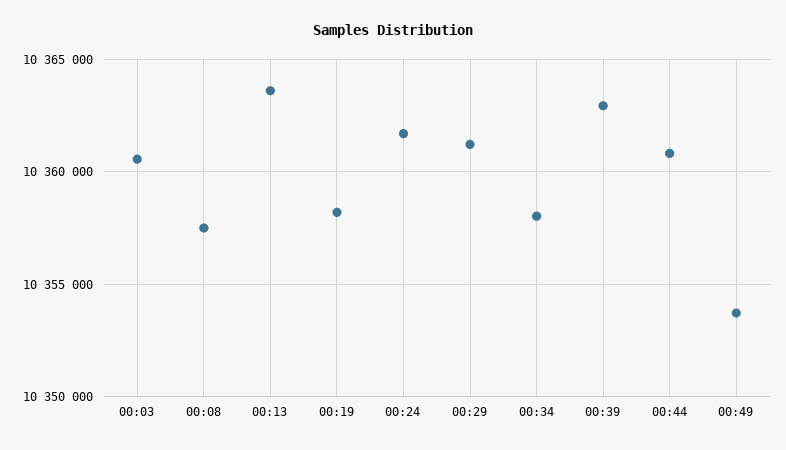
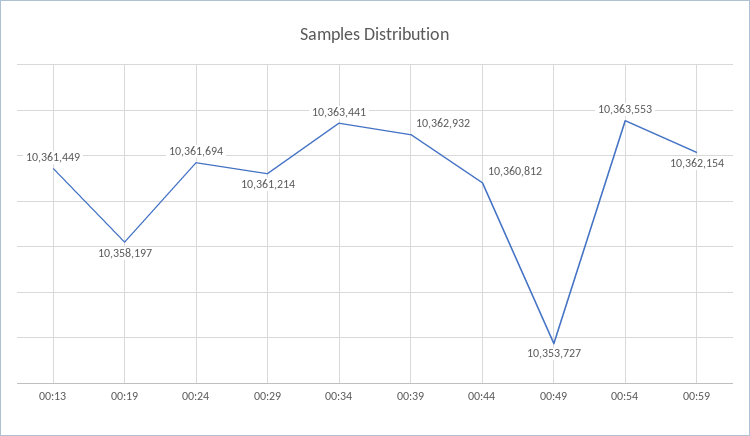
00:03: 10360500 -> none
00:08: 10357500 -> none
00:13: 10363500 -> 10361449
00:34: 10358000 -> 10363441
00:54: none -> 10363553
00:59: none -> 10362154

